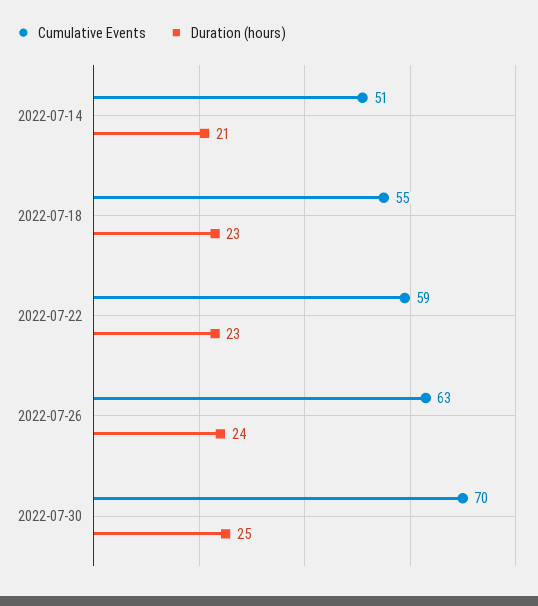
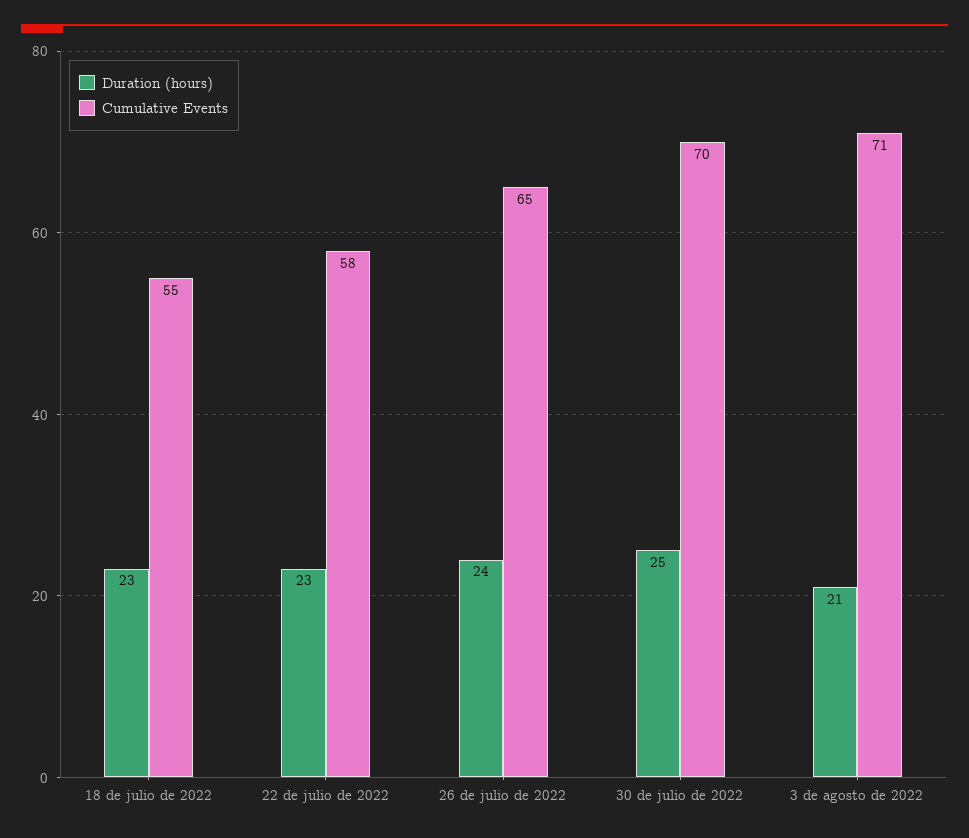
Cumulative Events, 2022-07-14: 51 -> none
Duration (hours), 2022-07-14: 21 -> none
Cumulative Events, 2022-07-22: 59 -> 58
Cumulative Events, 2022-07-26: 63 -> 65
Duration (hours), 3 de agosto de 2022: none -> 21
Cumulative Events, 3 de agosto de 2022: none -> 71

